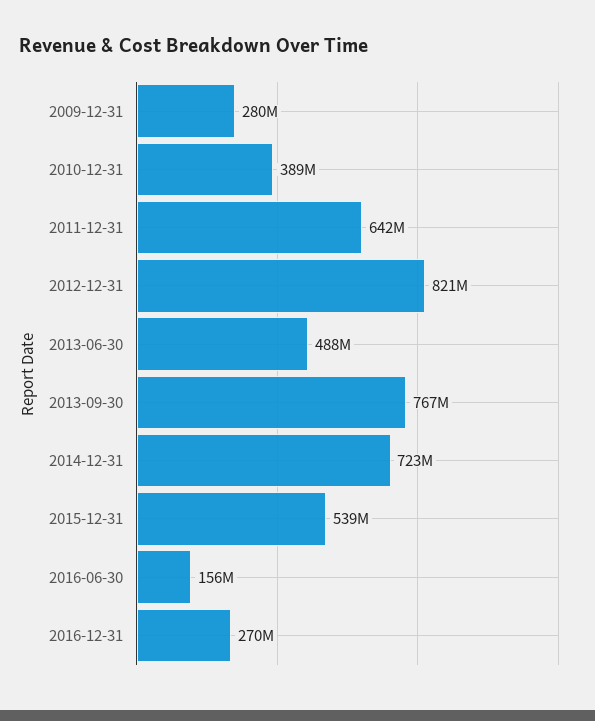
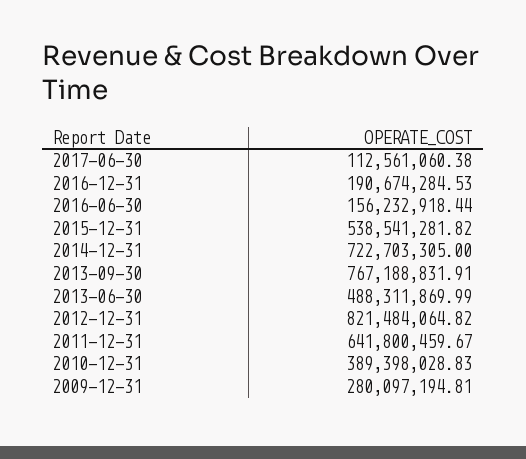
2016-12-31: 270000000 -> 190674284.53
2017-06-30: none -> 112561060.38

